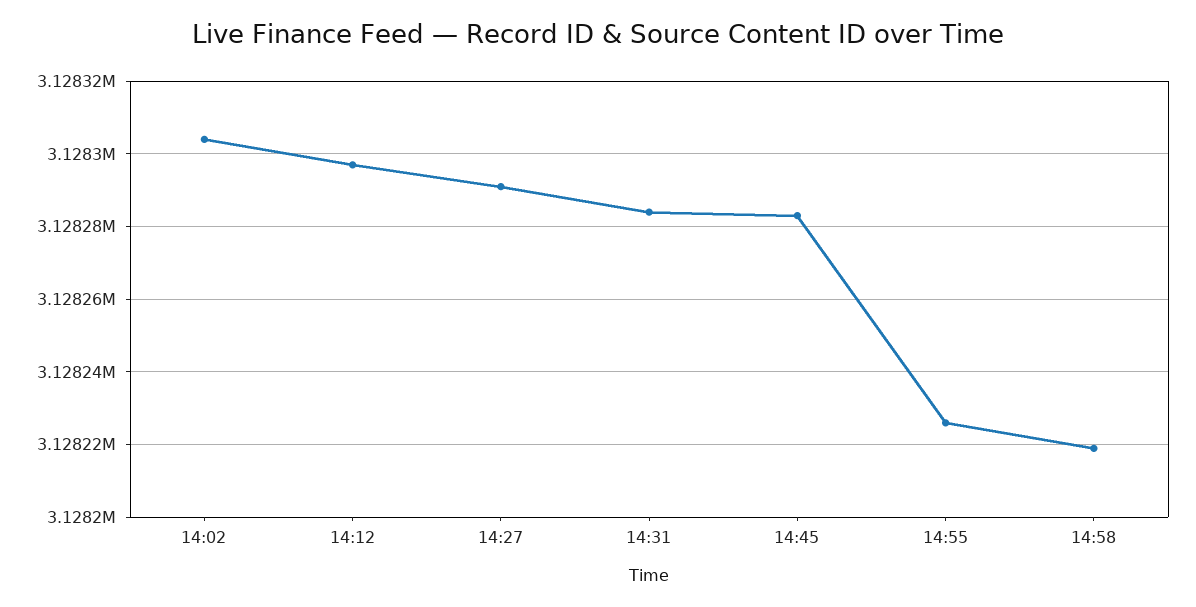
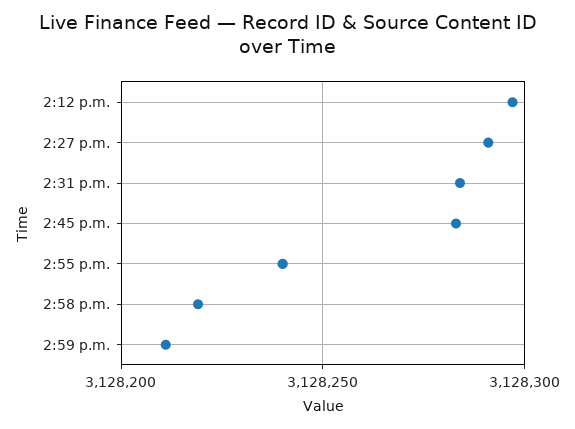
14:02: 3128305 -> none
14:55: 3128225 -> 3128240
2:59 p.m.: none -> 3128210

